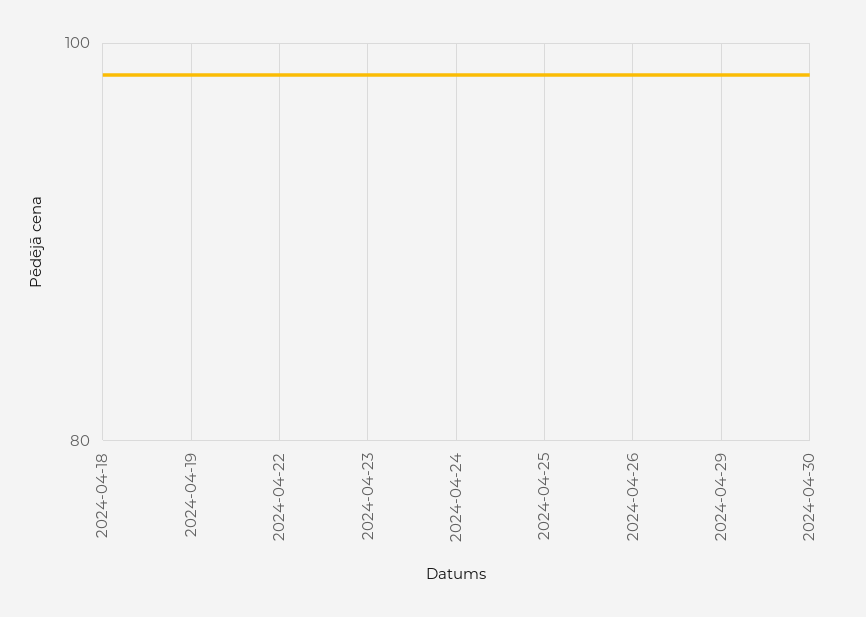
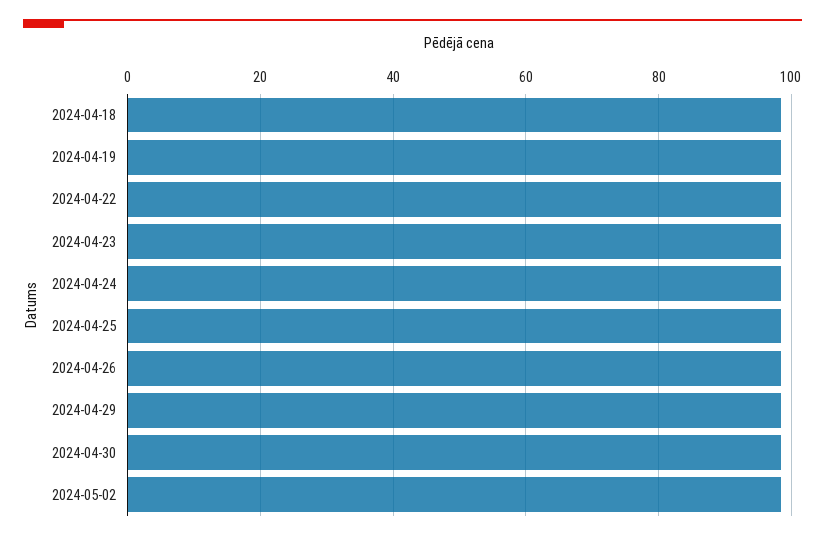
2024-05-02: none -> 98

